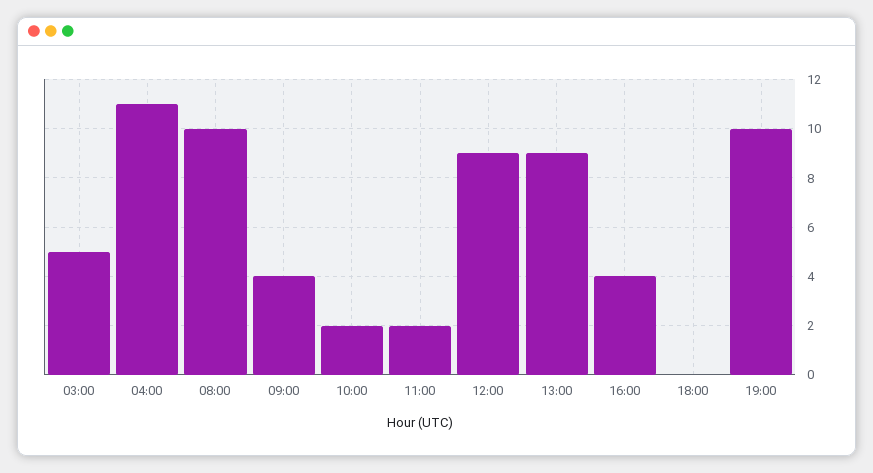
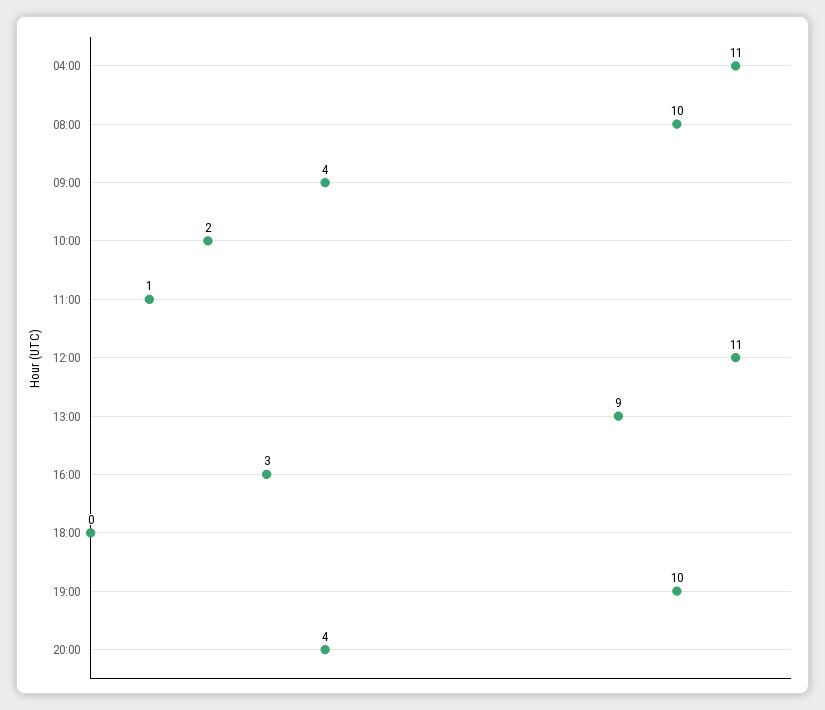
03:00: 5 -> none
11:00: 2 -> 1
12:00: 9 -> 11
16:00: 4 -> 3
20:00: none -> 4

